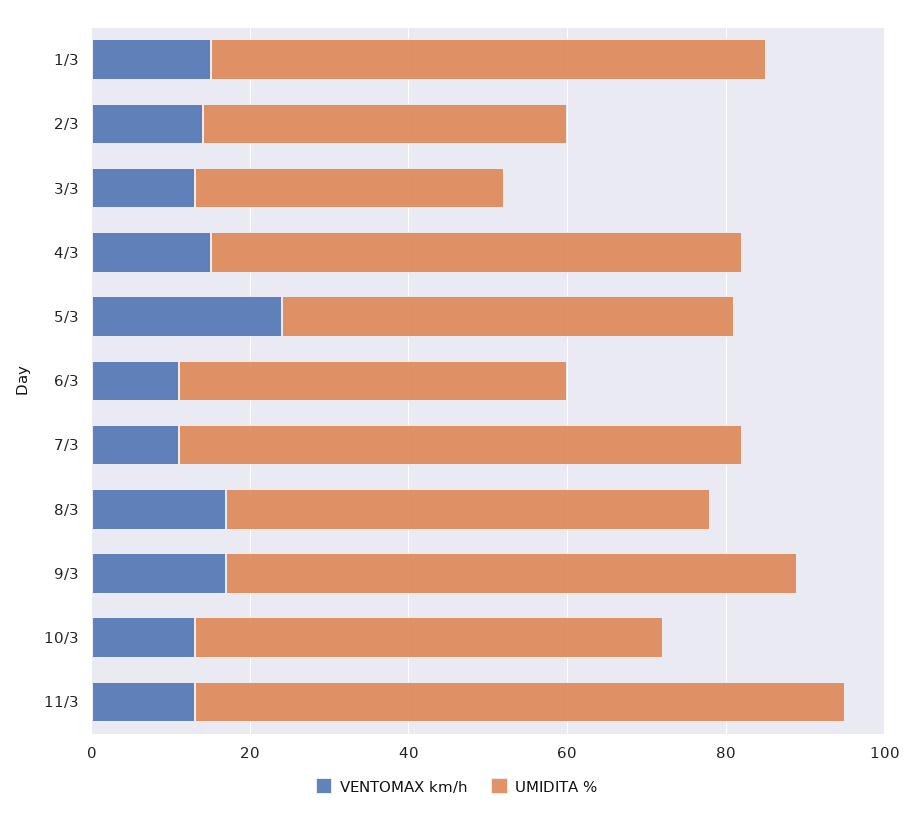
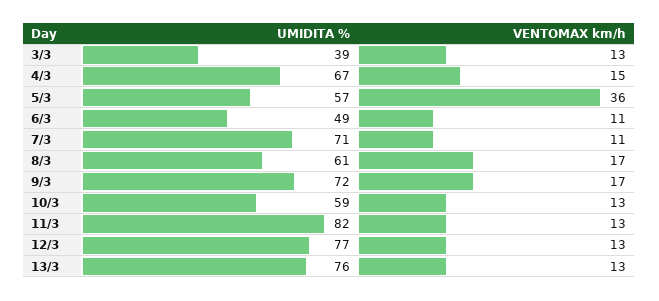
VENTOMAX km/h, 1/3: 15 -> none
UMIDITA %, 1/3: 70 -> none
VENTOMAX km/h, 2/3: 15 -> none
UMIDITA %, 2/3: 45 -> none
VENTOMAX km/h, 5/3: 25 -> 36
UMIDITA %, 12/3: none -> 77
VENTOMAX km/h, 12/3: none -> 13
UMIDITA %, 13/3: none -> 76
VENTOMAX km/h, 13/3: none -> 13

